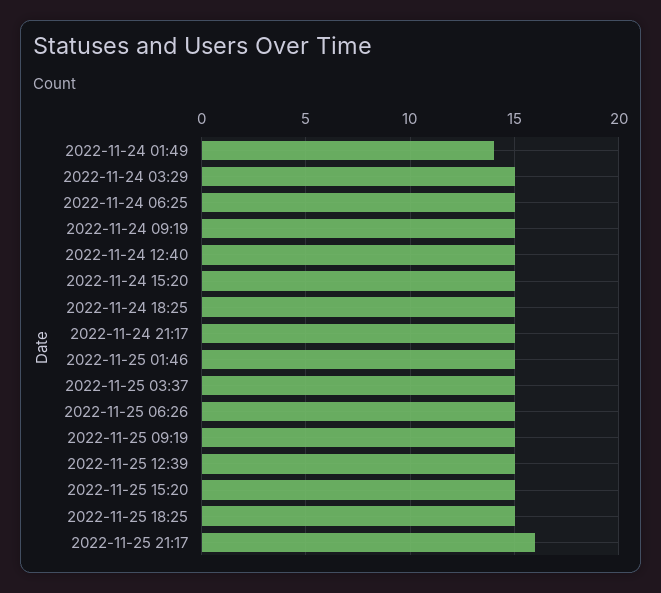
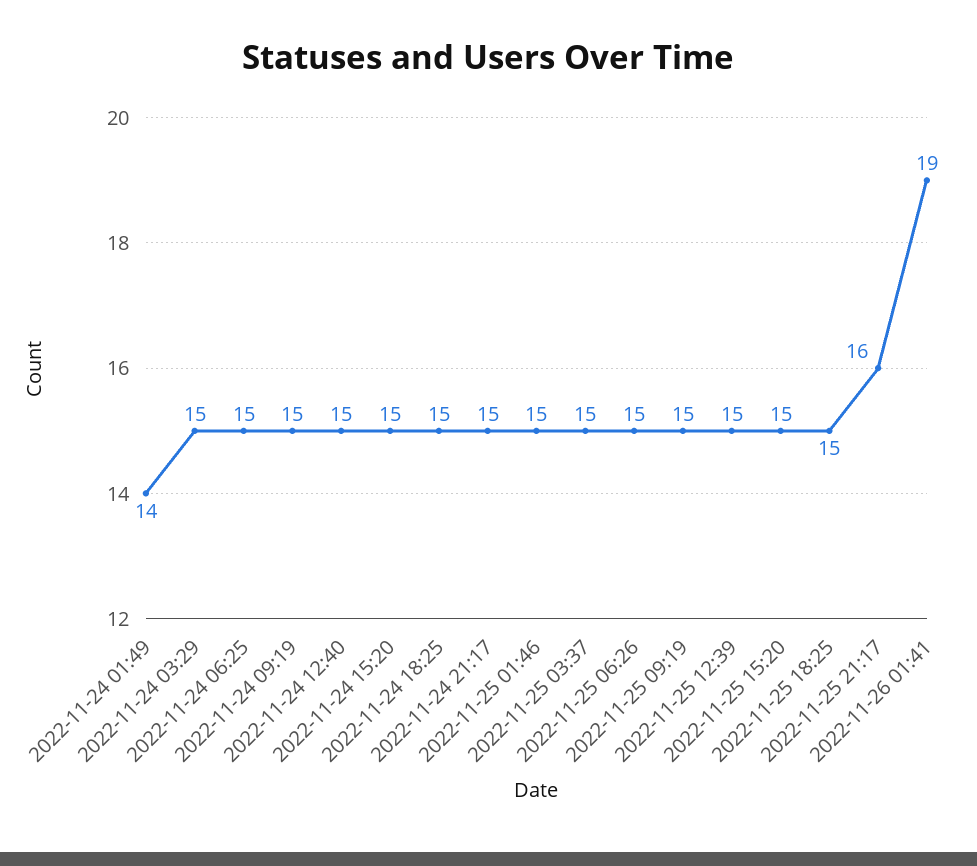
2022-11-26 01:41: none -> 19

